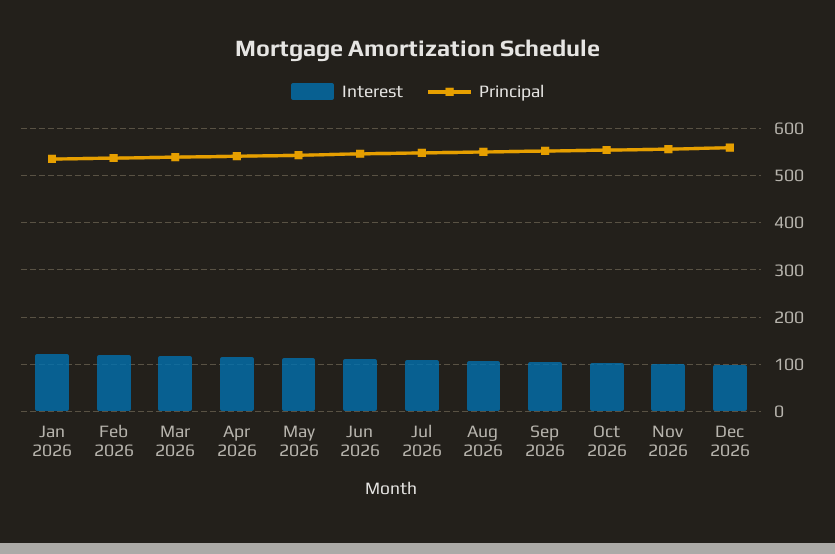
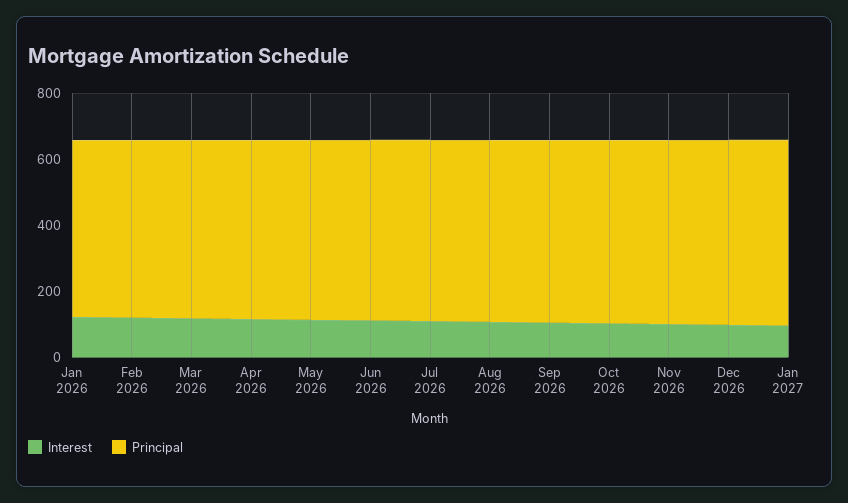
Interest, Jan 2027: none -> 100
Principal, Jan 2027: none -> 550

